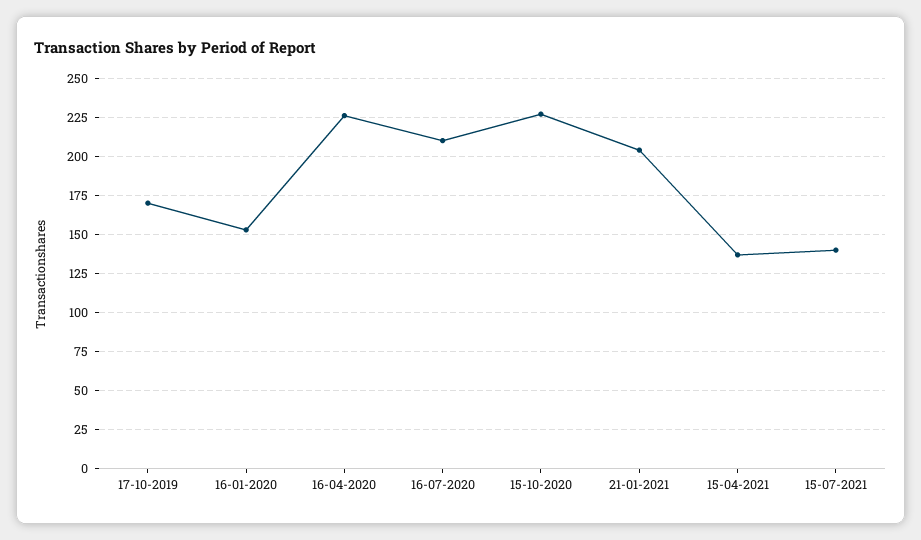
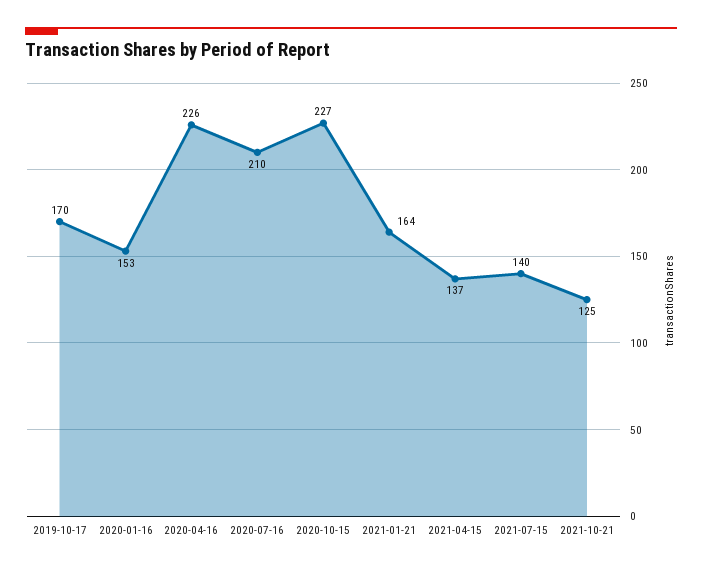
21-01-2021: 205 -> 164
2021-10-21: none -> 125

